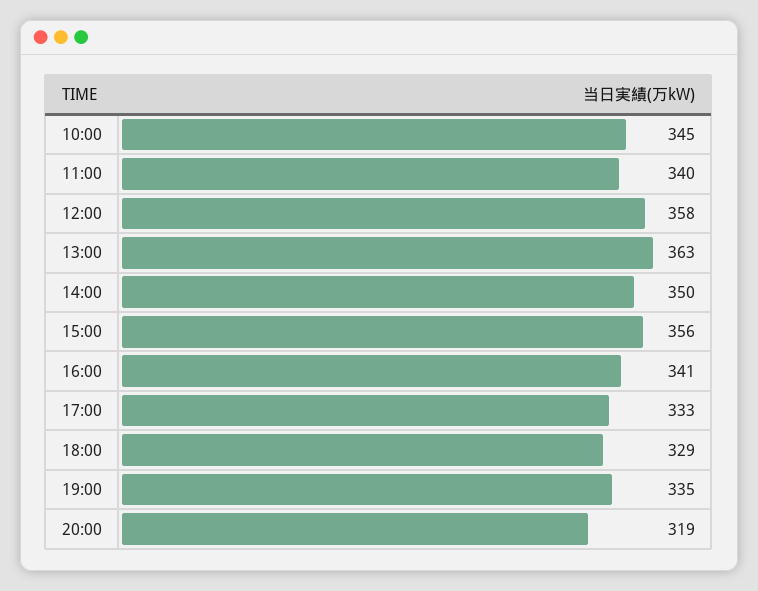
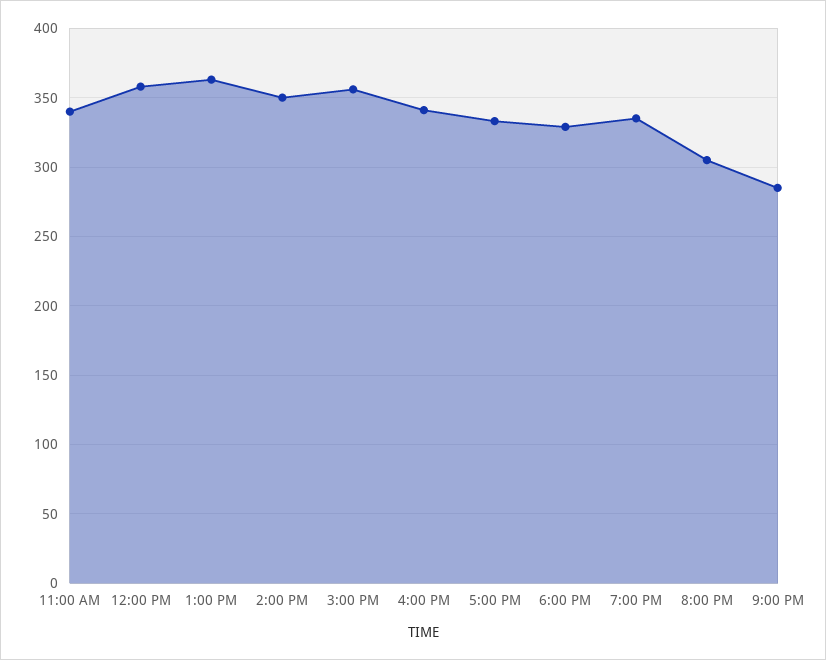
10:00: 345 -> none
20:00: 319 -> 305
9:00 PM: none -> 285

